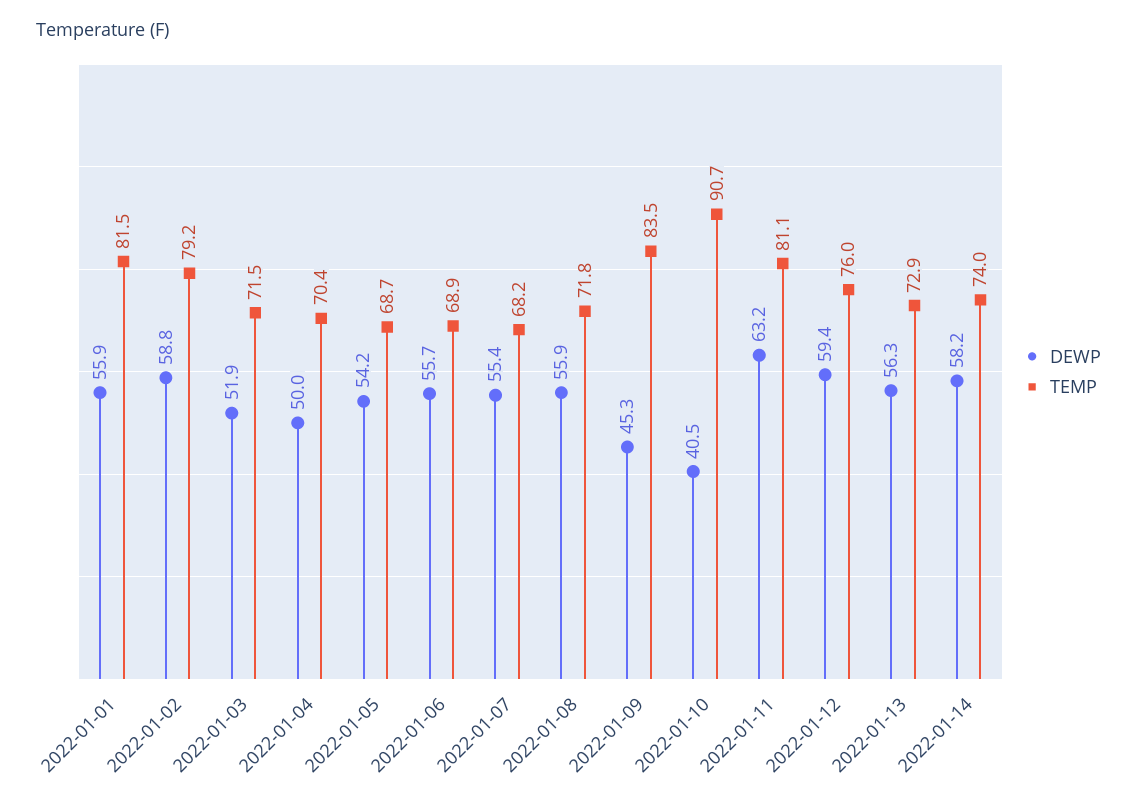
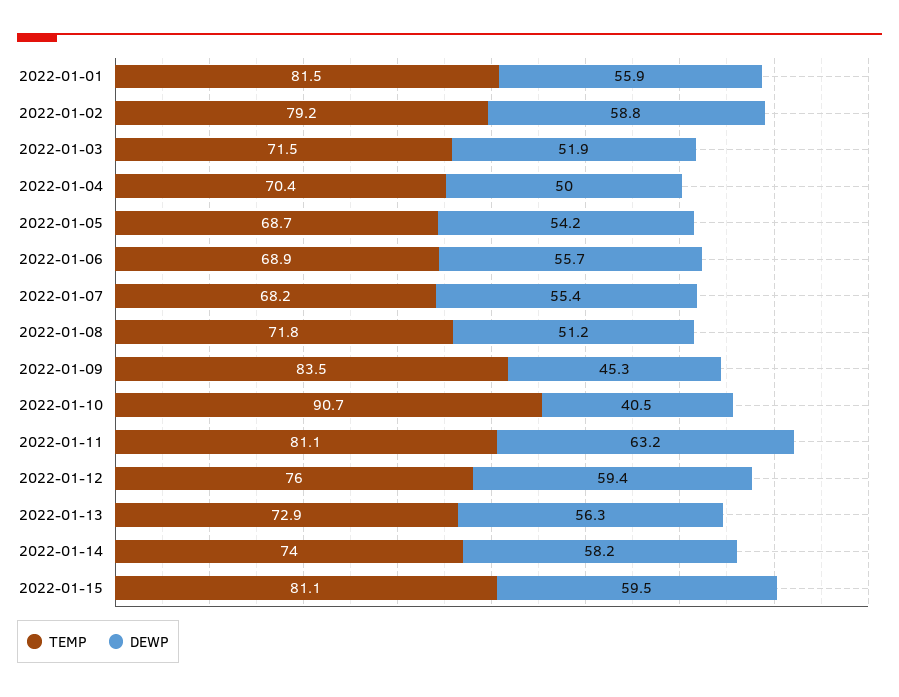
DEWP, 2022-01-08: 55.9 -> 51.2
TEMP, 2022-01-15: none -> 81.1
DEWP, 2022-01-15: none -> 59.5

